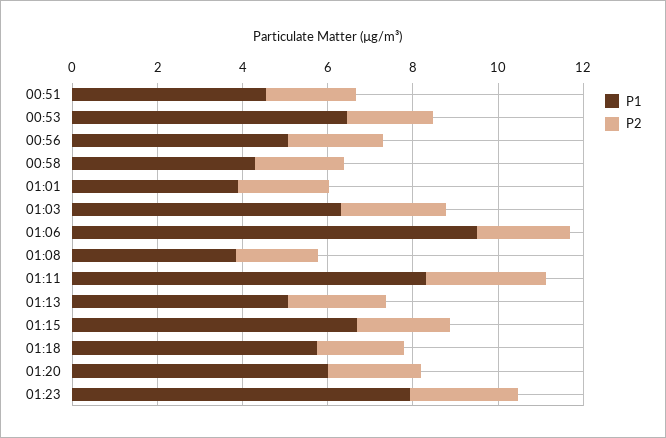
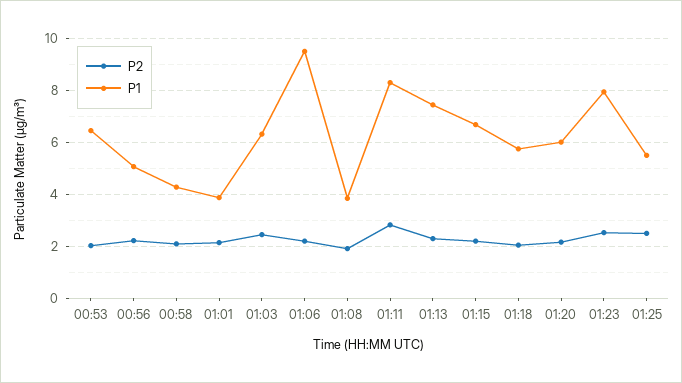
P1, 00:51: 4.5 -> none
P2, 00:51: 2 -> none
P1, 01:13: 5 -> 7.5
P2, 01:25: none -> 2.5
P1, 01:25: none -> 5.5

